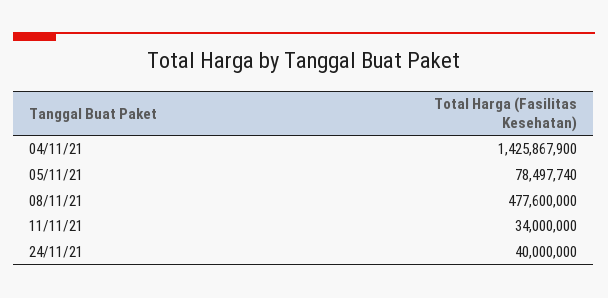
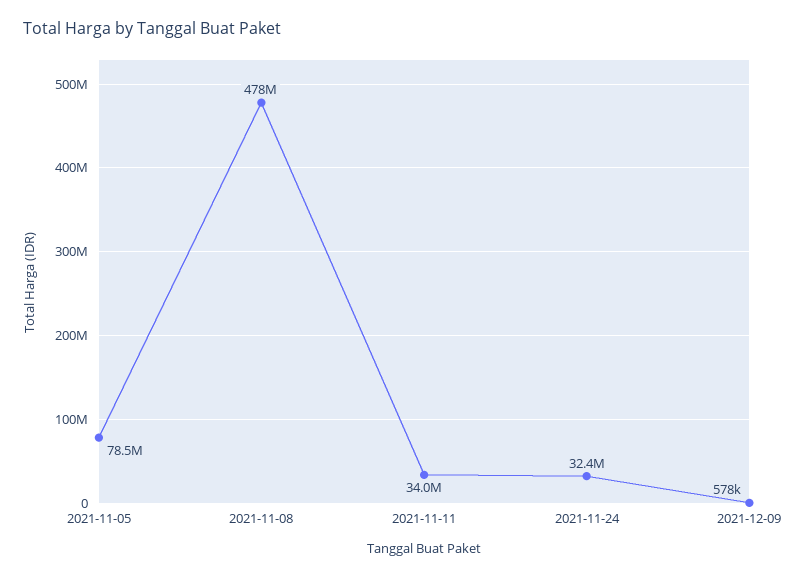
04/11/21: 1425867900 -> none
24/11/21: 40000000 -> 32400000
2021-12-09: none -> 578000

